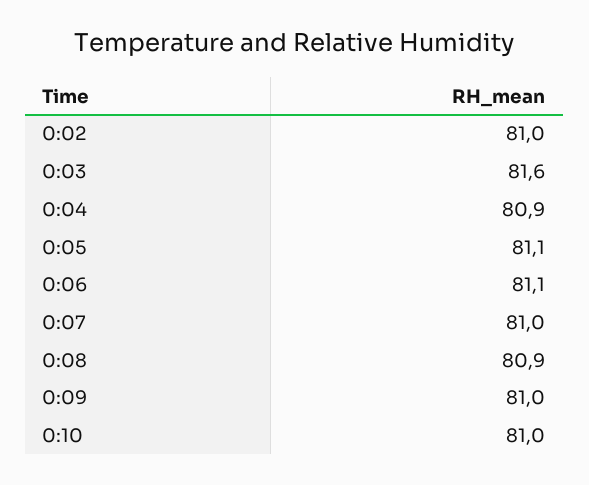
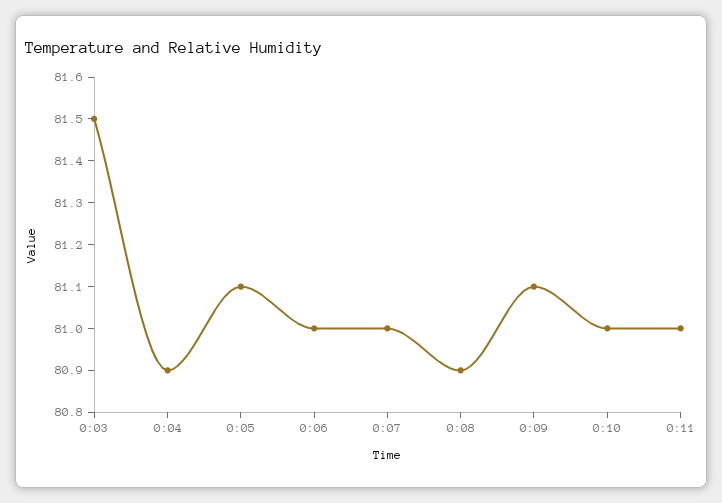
0:02: 81 -> none
0:03: 81.6 -> 81.5
0:06: 81.1 -> 81
0:09: 81 -> 81.1
0:11: none -> 81

